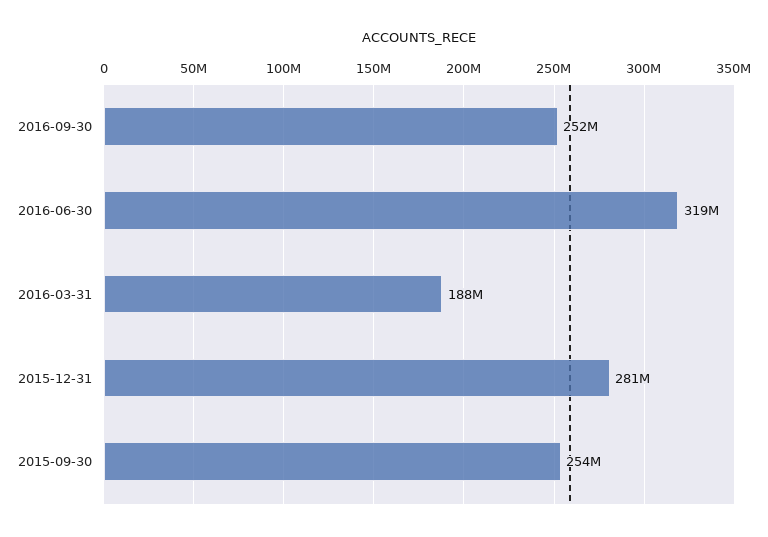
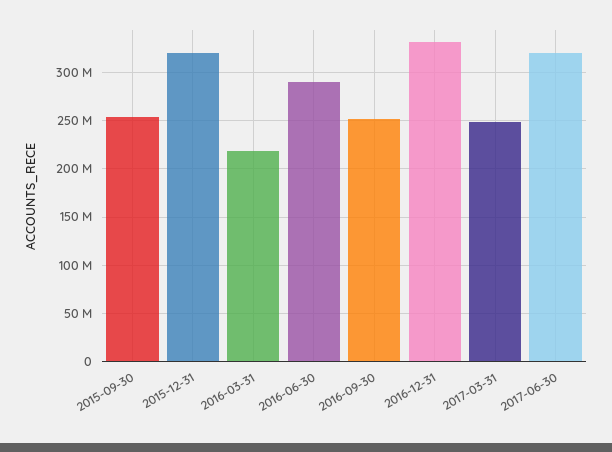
2016-06-30: 319000000 -> 290000000
2016-03-31: 188000000 -> 220000000
2015-12-31: 281000000 -> 320000000
2016-12-31: none -> 330000000
2017-03-31: none -> 250000000
2017-06-30: none -> 320000000

